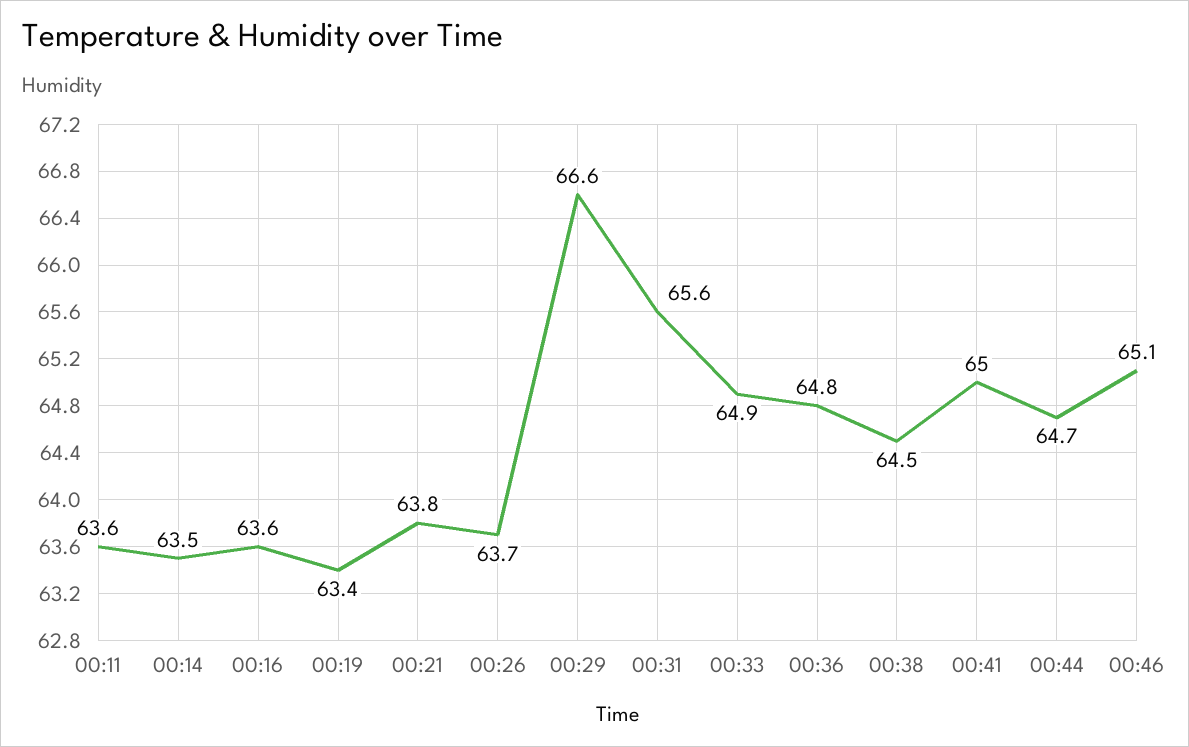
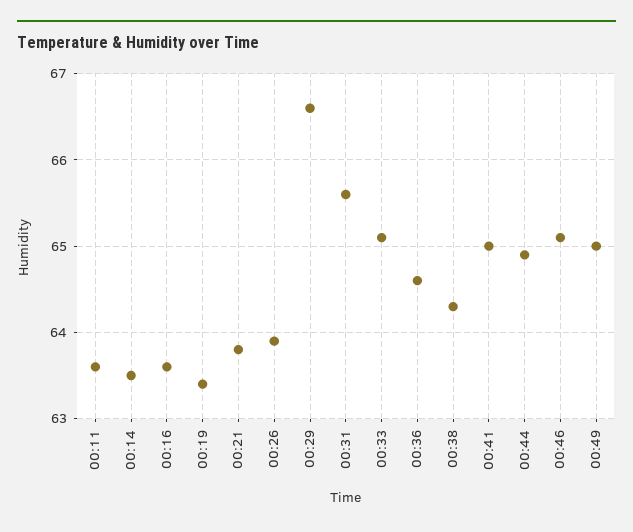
00:26: 63.7 -> 63.9
00:33: 64.9 -> 65.1
00:36: 64.8 -> 64.6
00:38: 64.5 -> 64.3
00:44: 64.7 -> 64.9
00:49: none -> 65

